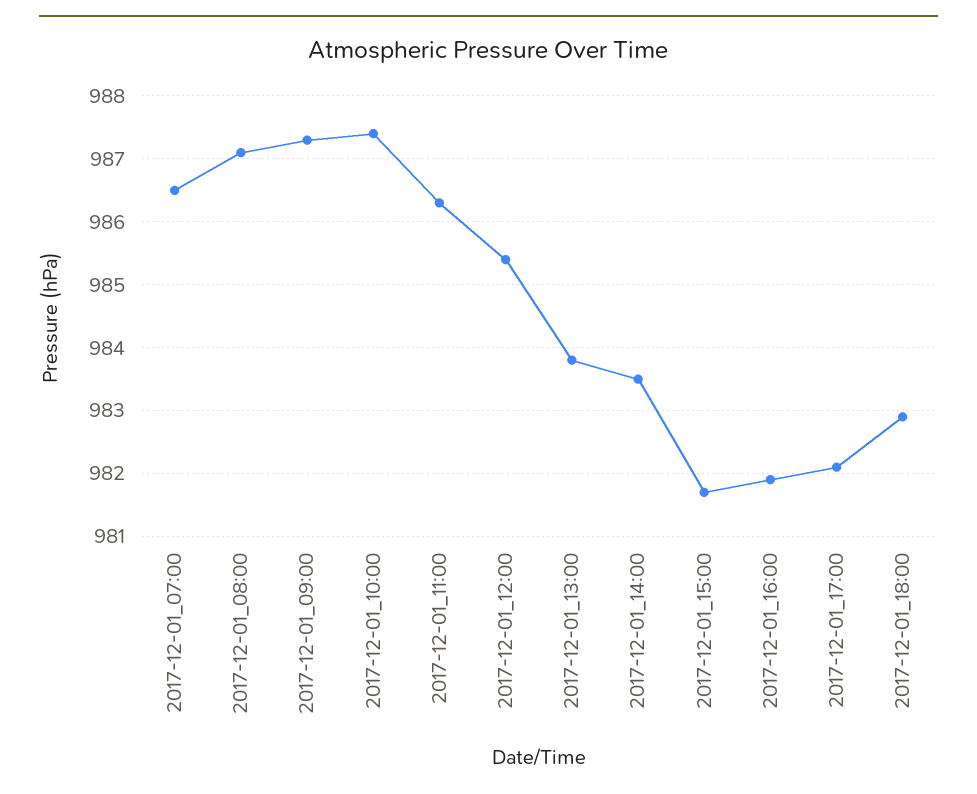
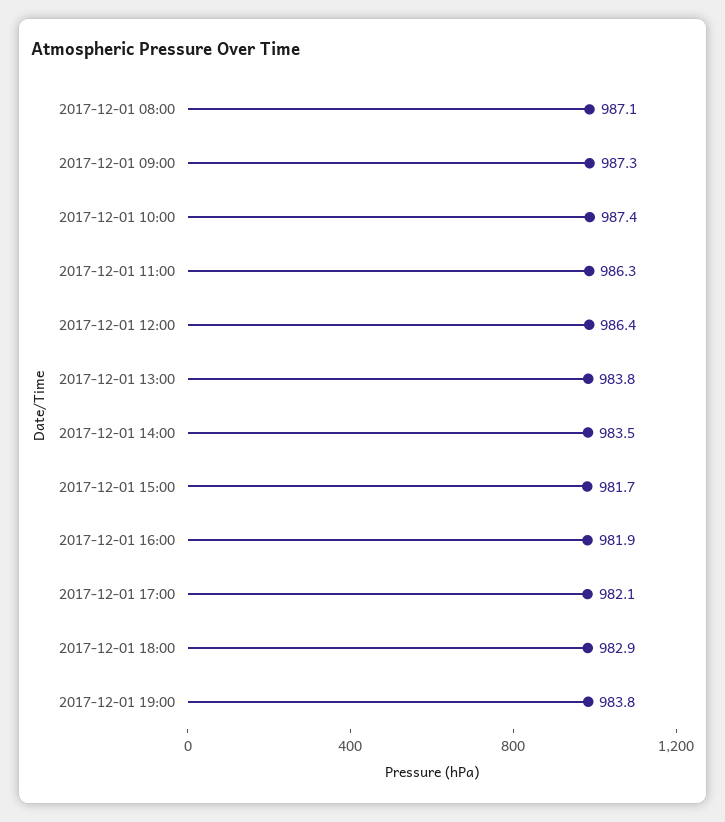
2017-12-01_07:00: 986.5 -> none
2017-12-01_12:00: 985.4 -> 986.4
2017-12-01 19:00: none -> 983.8

